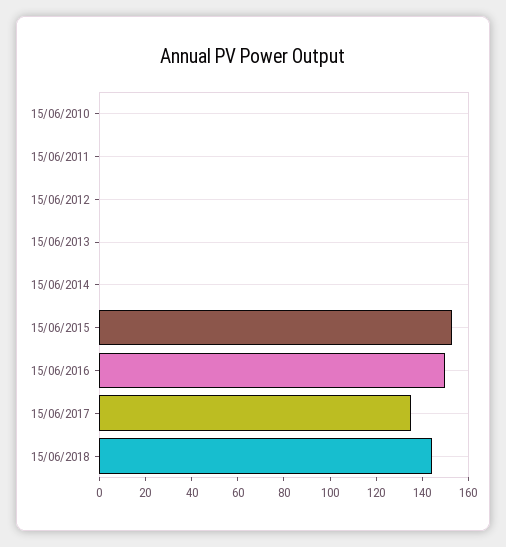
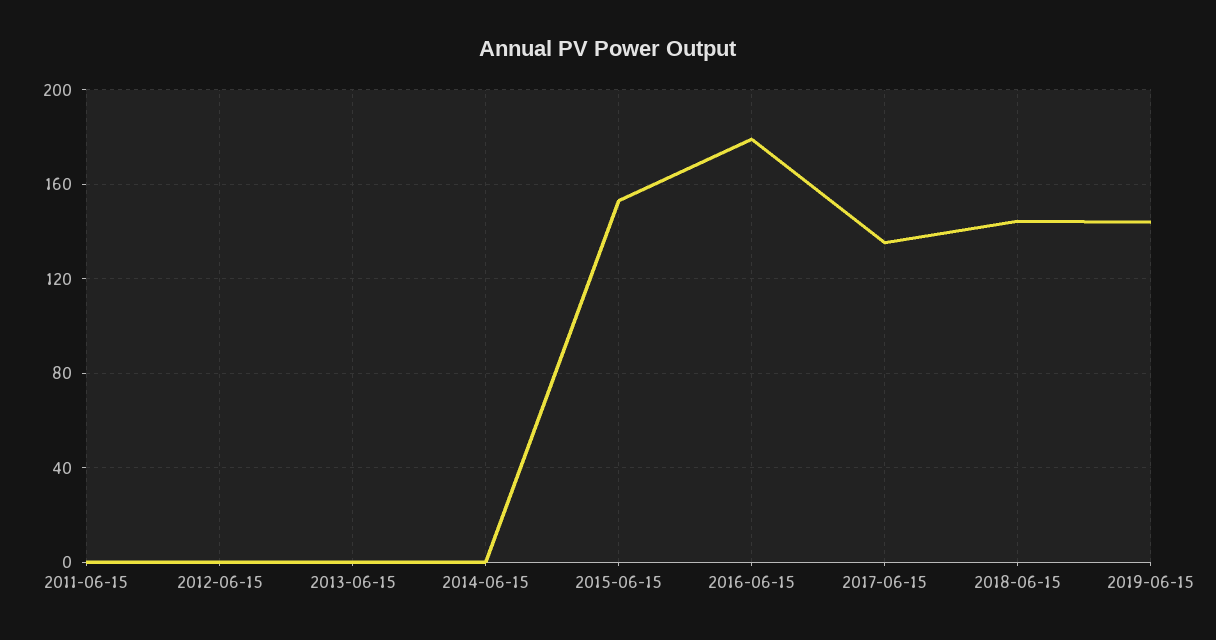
15/06/2010: 0 -> none
15/06/2016: 150 -> 180
2019-06-15: none -> 145

